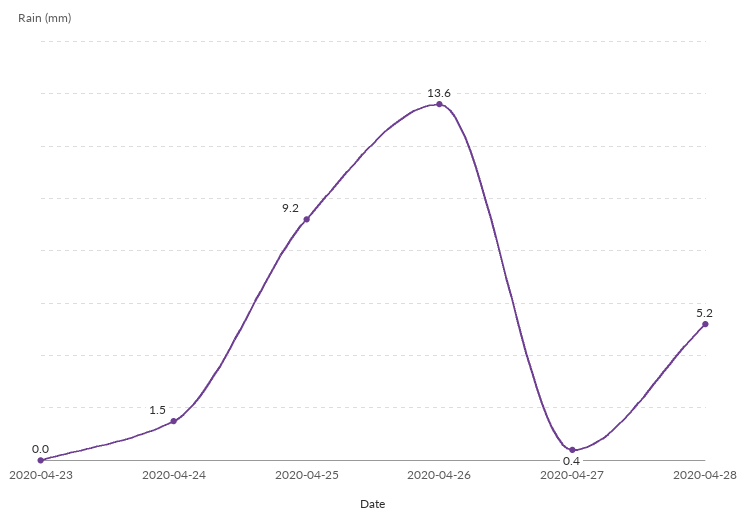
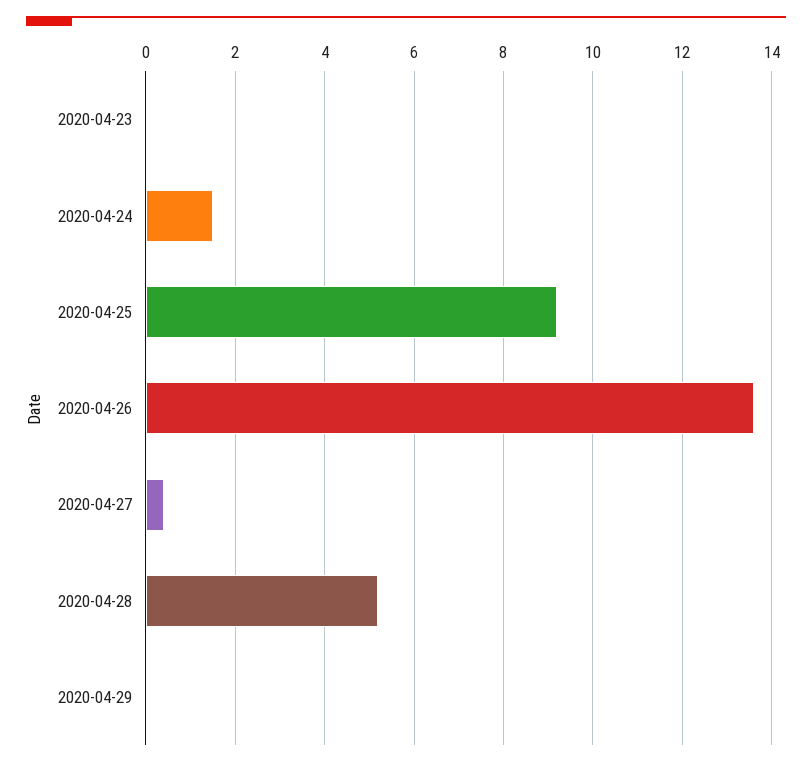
2020-04-29: none -> 0

